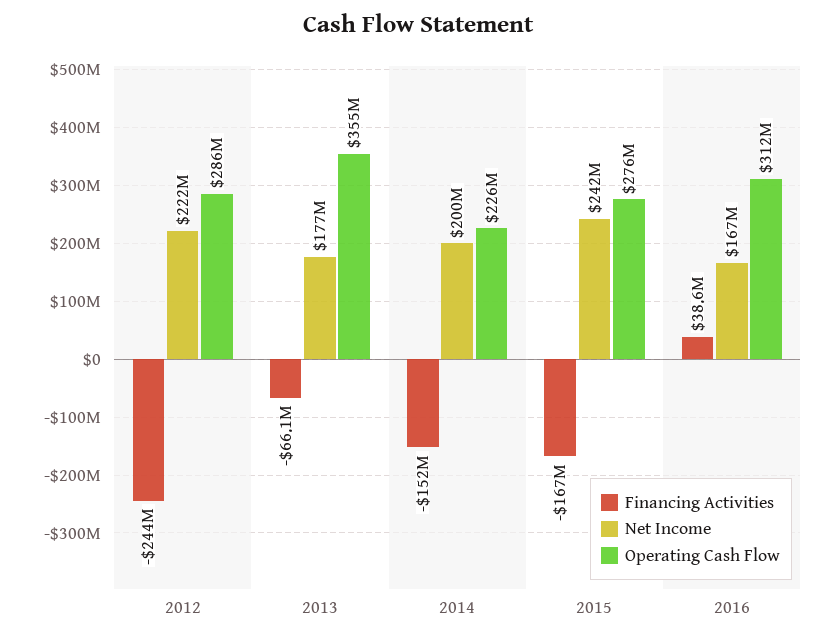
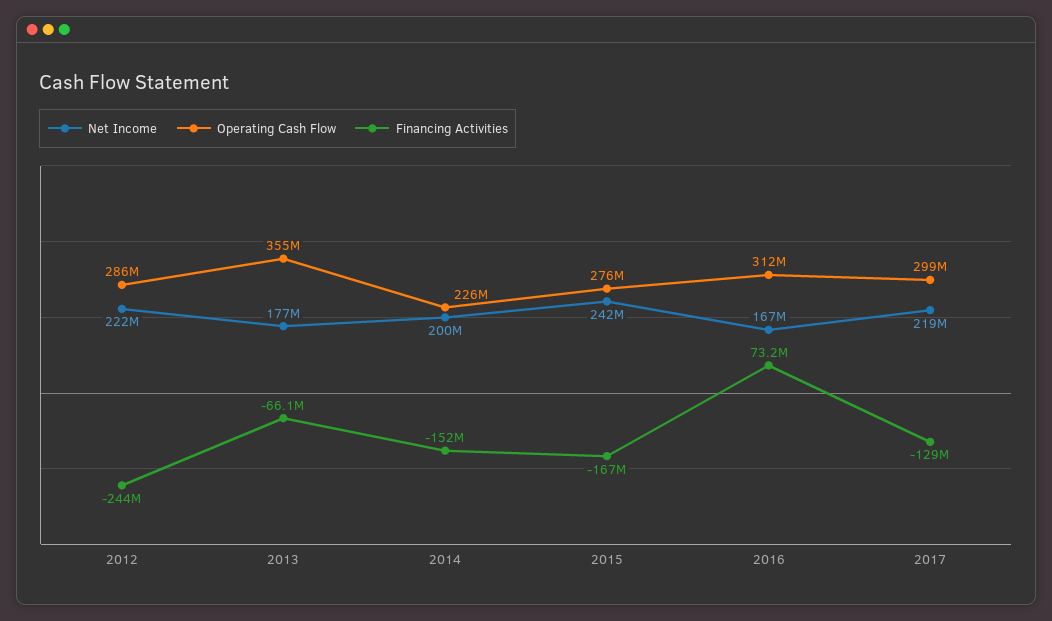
Financing Activities, 2016: 38600000 -> 73200000
Net Income, 2017: none -> 219000000
Operating Cash Flow, 2017: none -> 299000000
Financing Activities, 2017: none -> -129000000

